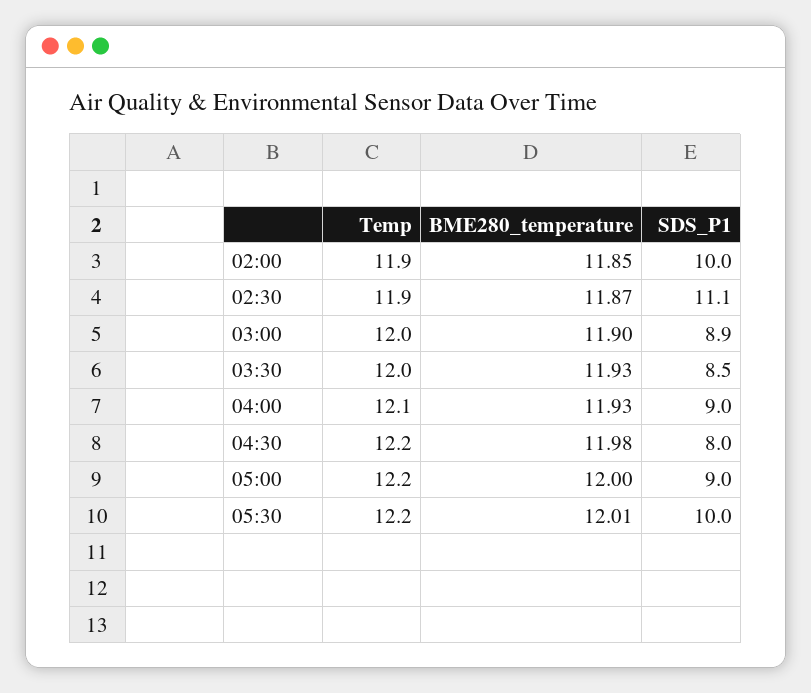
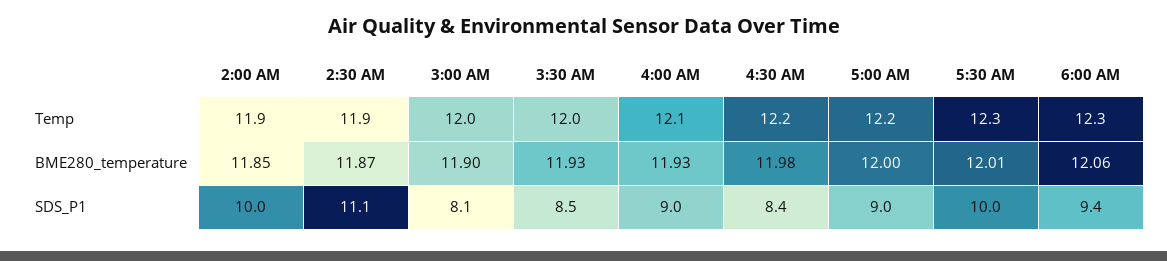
SDS_P1, 03:00: 8.9 -> 8.1
SDS_P1, 04:30: 8 -> 8.4
Temp, 05:30: 12.2 -> 12.3
Temp, 6:00 AM: none -> 12.3
BME280_temperature, 6:00 AM: none -> 12.06
SDS_P1, 6:00 AM: none -> 9.4

